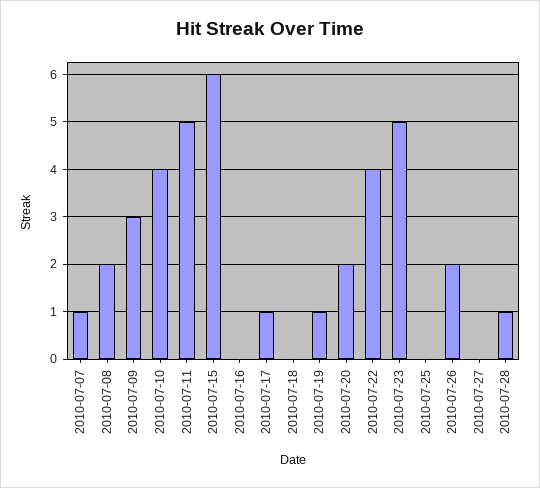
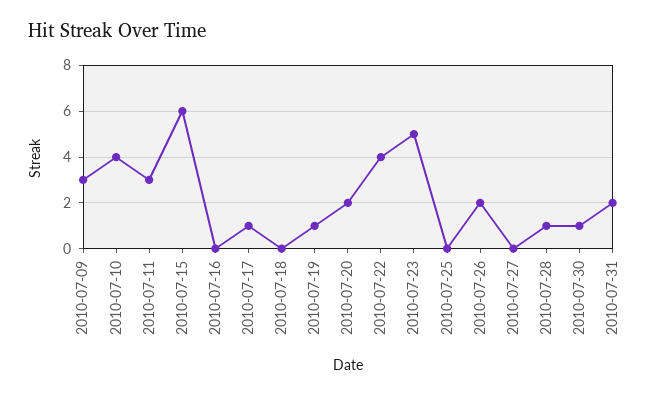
2010-07-07: 1 -> none
2010-07-08: 2 -> none
2010-07-11: 5 -> 3
2010-07-30: none -> 1
2010-07-31: none -> 2

